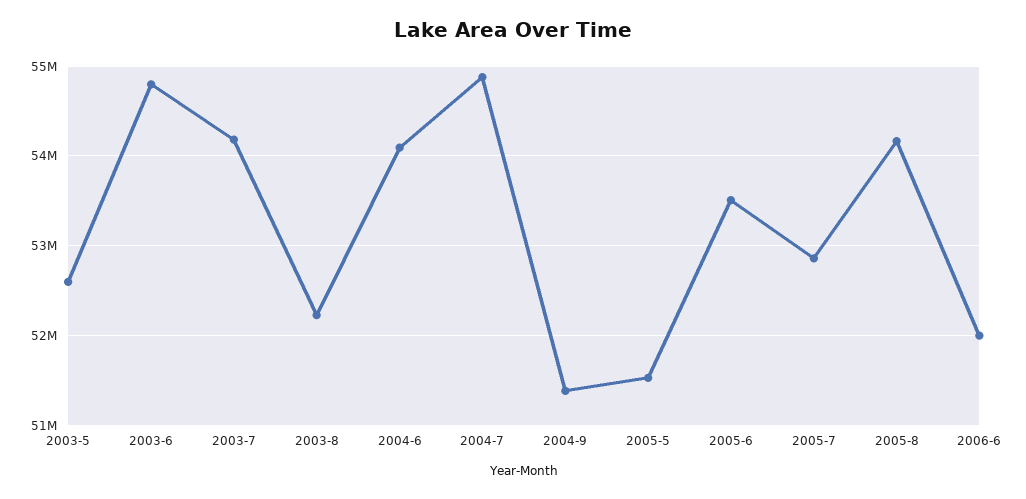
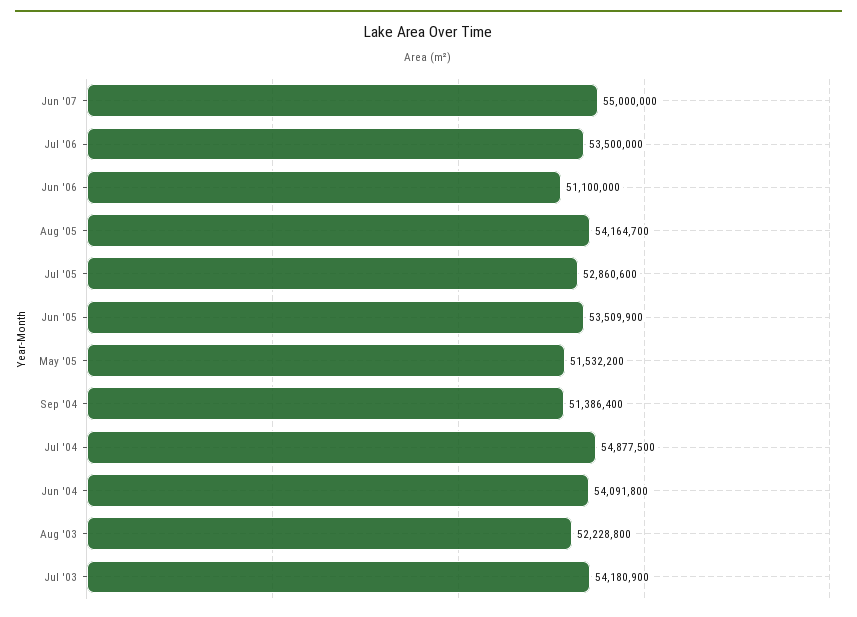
2003-5: 52600000 -> none
2003-6: 54800000 -> none
2006-6: 52000000 -> 51100000
Jun '07: none -> 55000000
Jul '06: none -> 53500000

